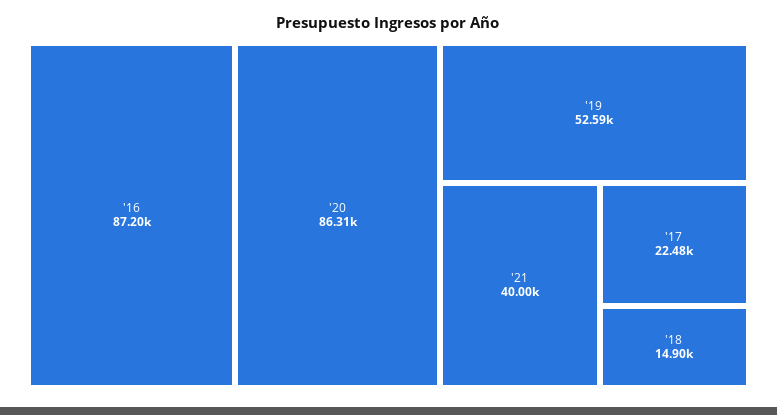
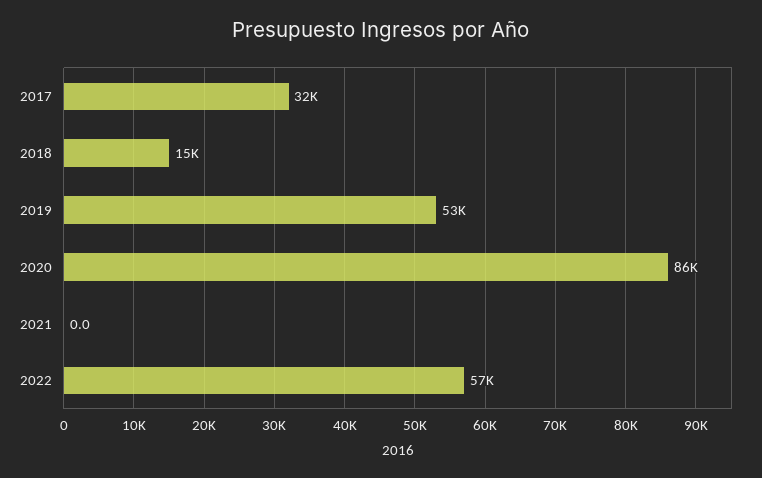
'16: 87200 -> none
'21: 40000 -> 0
'17: 22480 -> 32000
2022: none -> 57000

